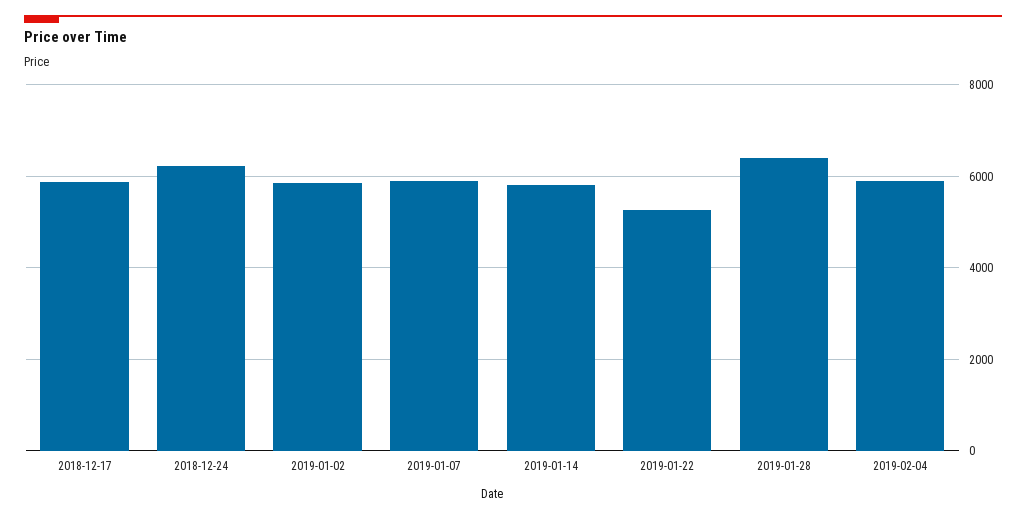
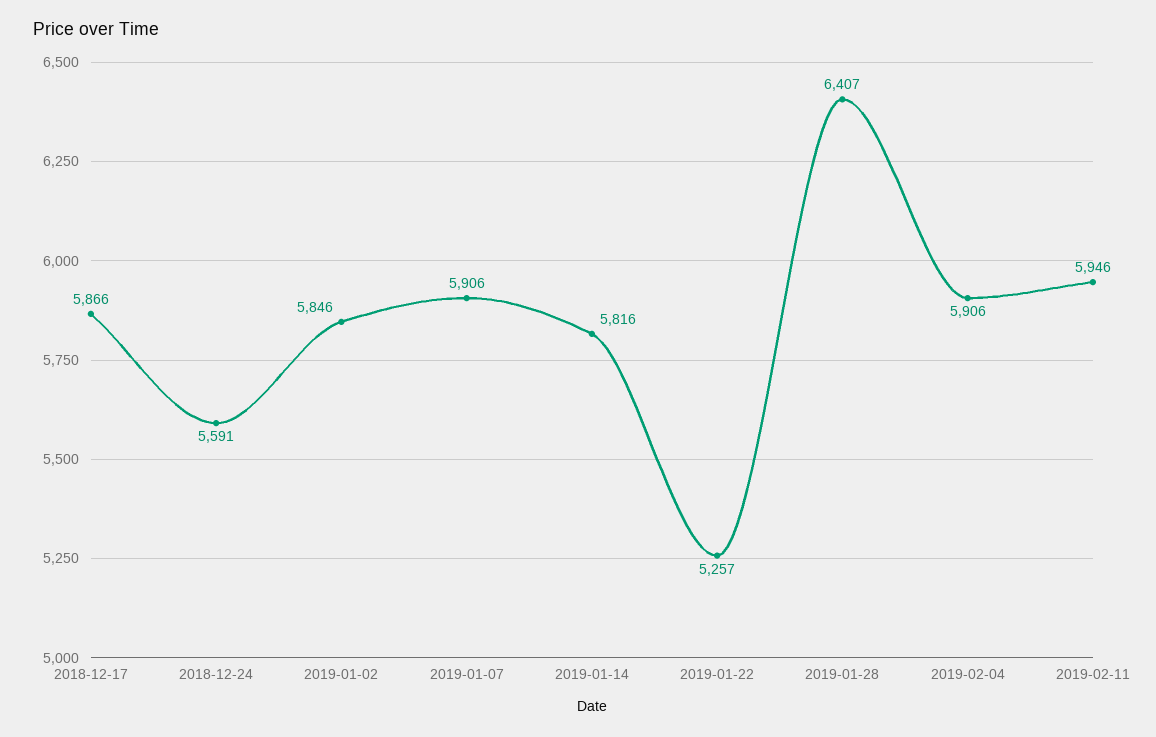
2018-12-24: 6200 -> 5591
2019-02-11: none -> 5946

